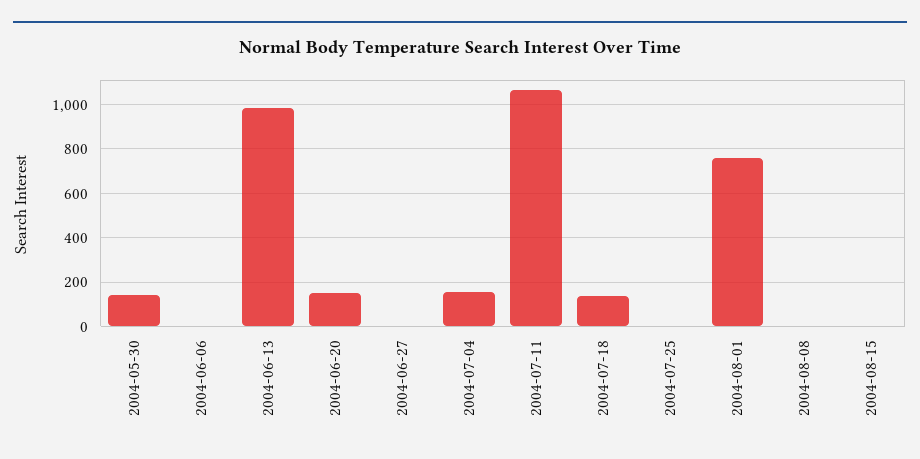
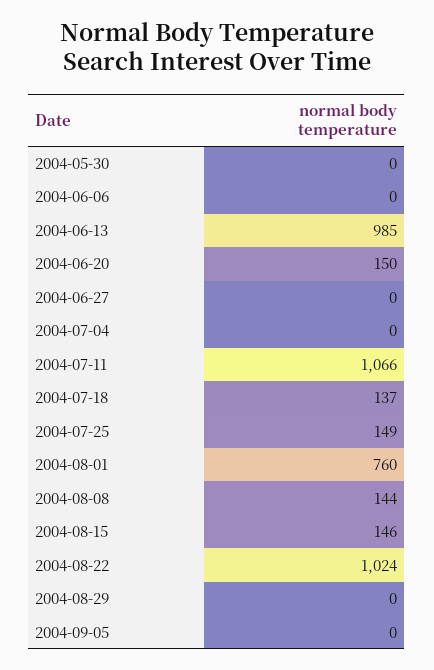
2004-05-30: 150 -> 0
2004-07-04: 150 -> 0
2004-07-25: 0 -> 149
2004-08-08: 0 -> 144
2004-08-15: 0 -> 146
2004-08-22: none -> 1024
2004-08-29: none -> 0
2004-09-05: none -> 0

